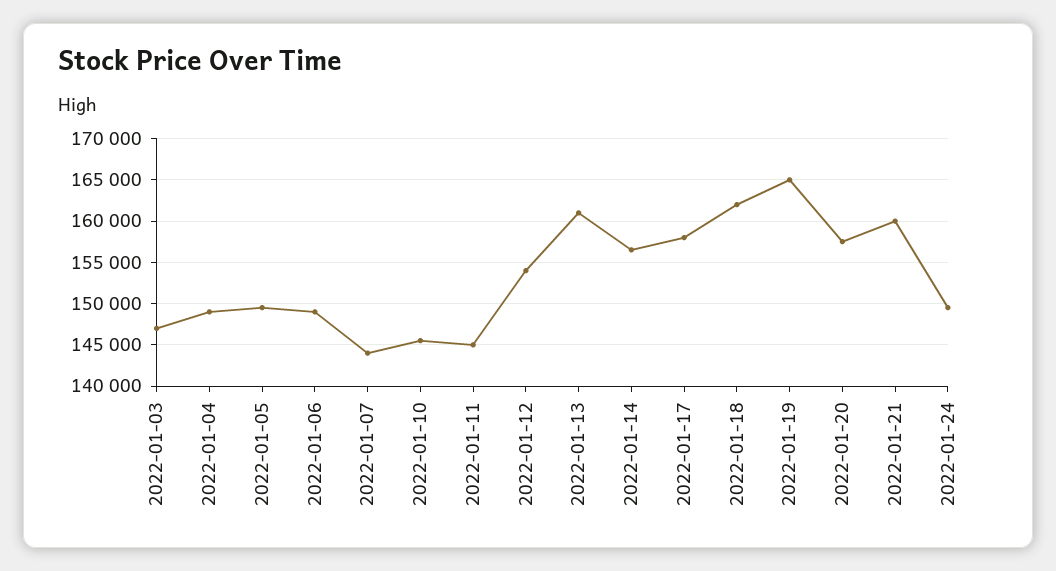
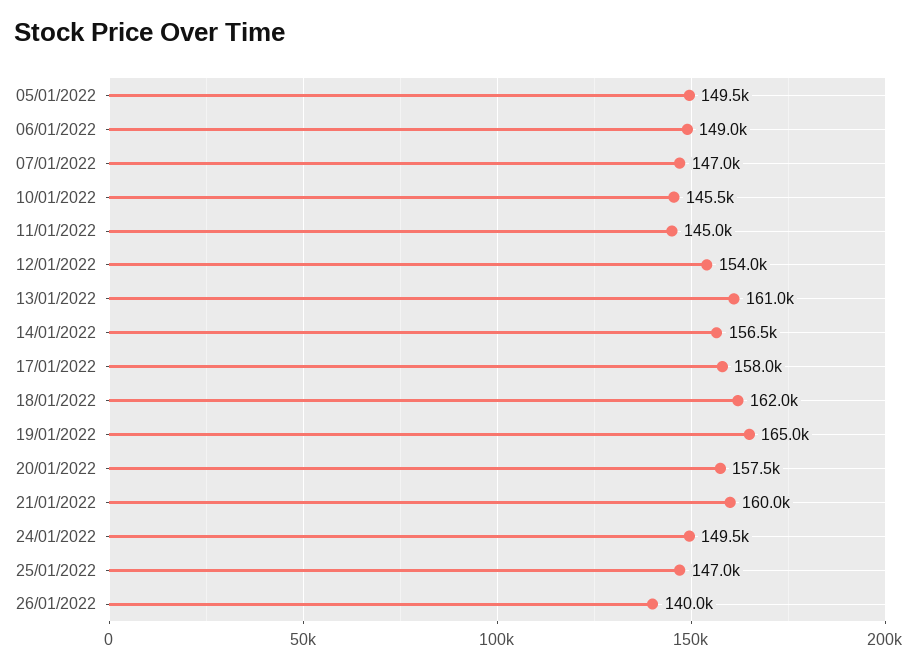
2022-01-03: 147000 -> none
2022-01-04: 149000 -> none
2022-01-07: 144000 -> 147000
25/01/2022: none -> 147000
26/01/2022: none -> 140000

